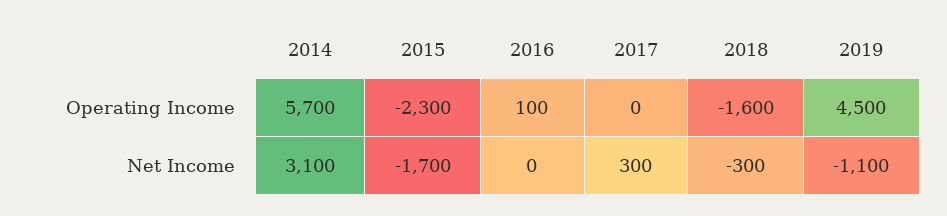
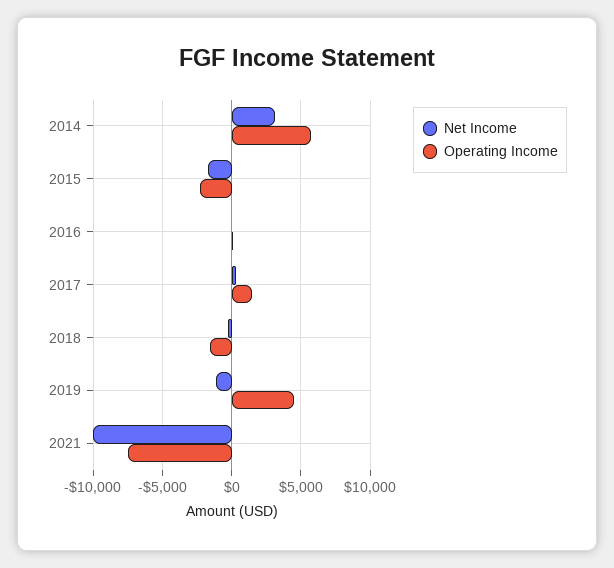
Operating Income, 2017: 0 -> 1500
Net Income, 2021: none -> -10000
Operating Income, 2021: none -> -7500

